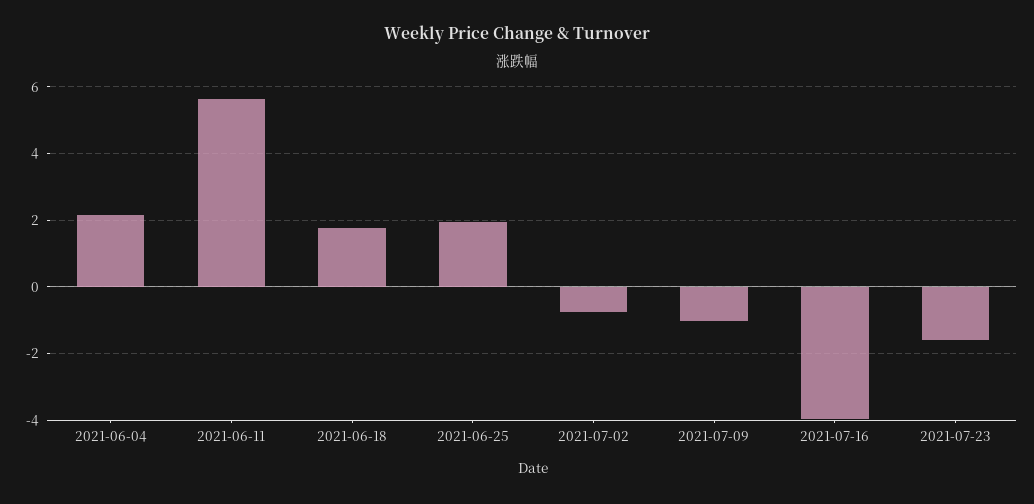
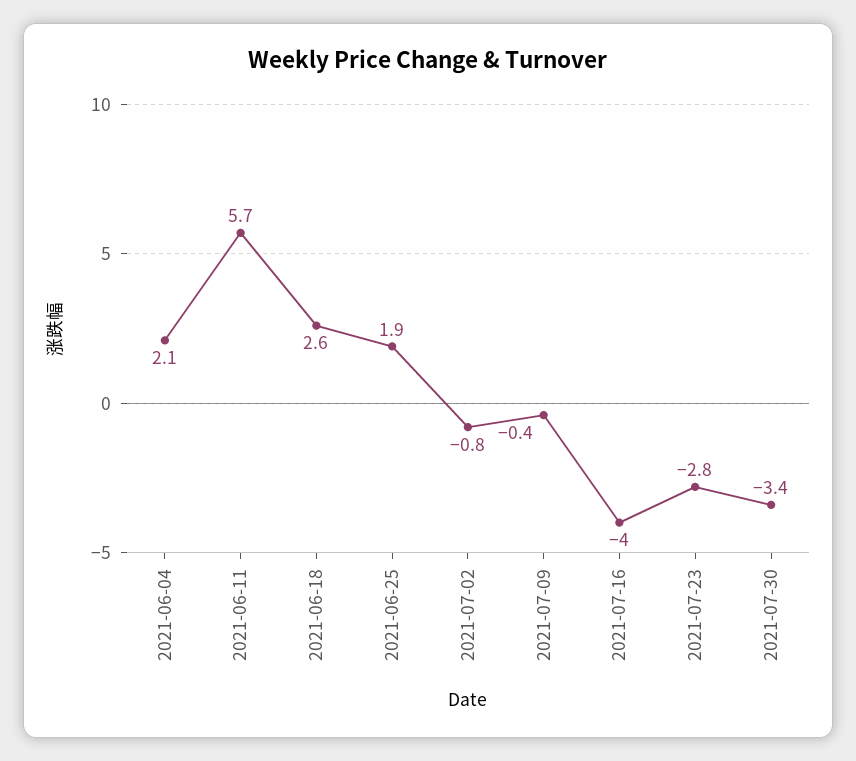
2021-06-18: 1.8 -> 2.6
2021-07-09: -1 -> -0.4
2021-07-23: -1.6 -> -2.8
2021-07-30: none -> -3.4

